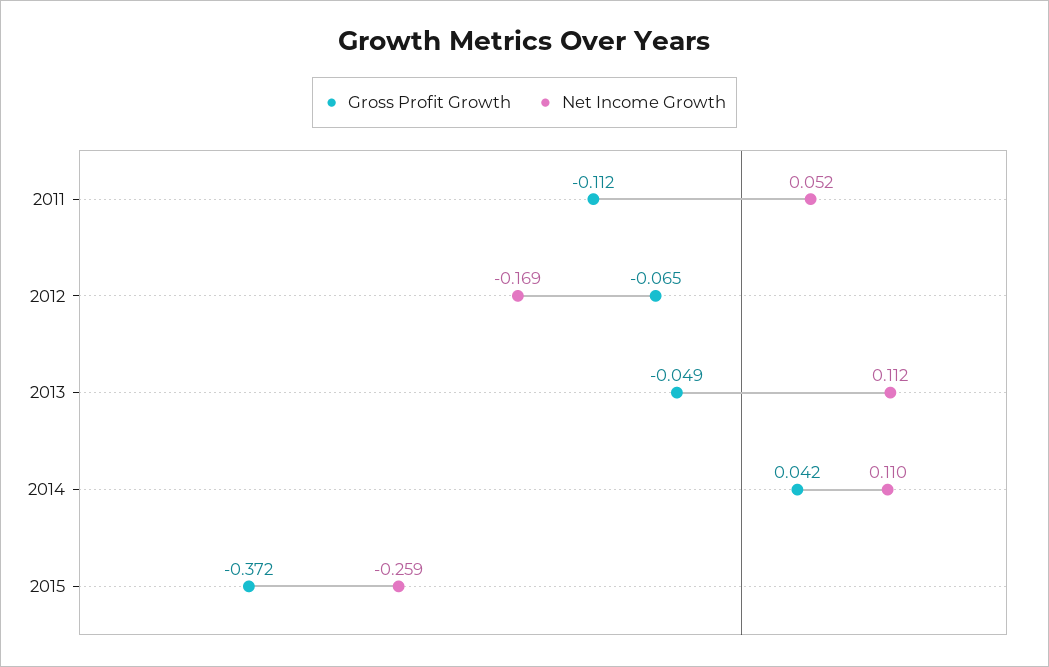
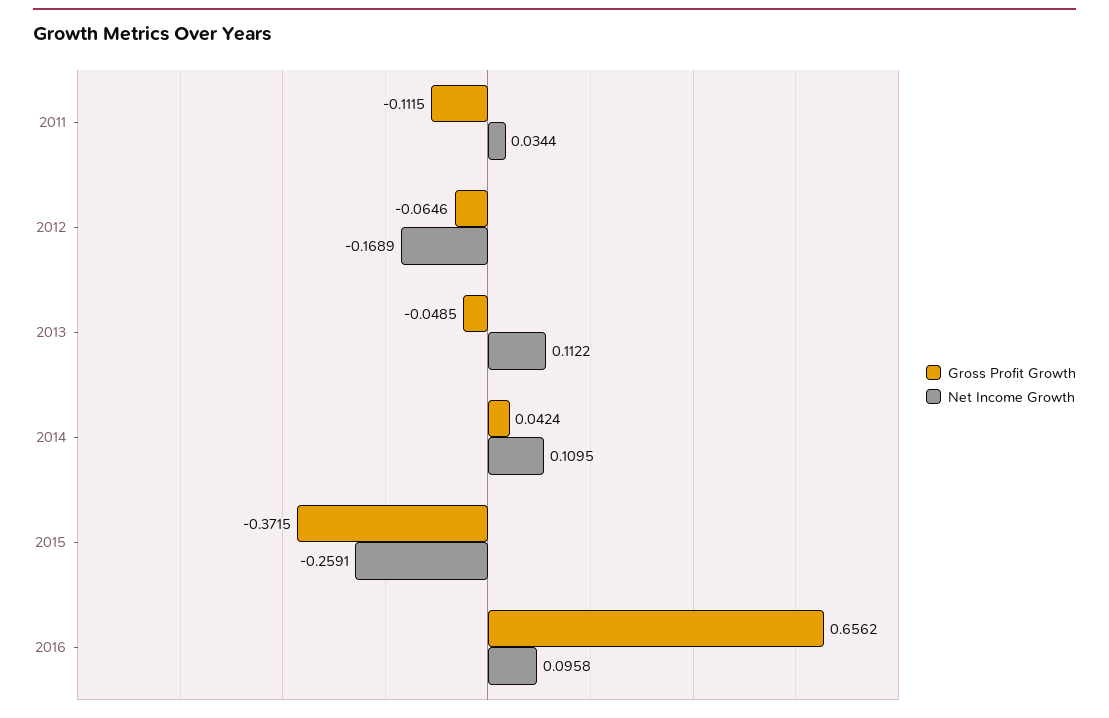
Net Income Growth, 2011: 0.052 -> 0.0344
Gross Profit Growth, 2016: none -> 0.6562
Net Income Growth, 2016: none -> 0.0958

